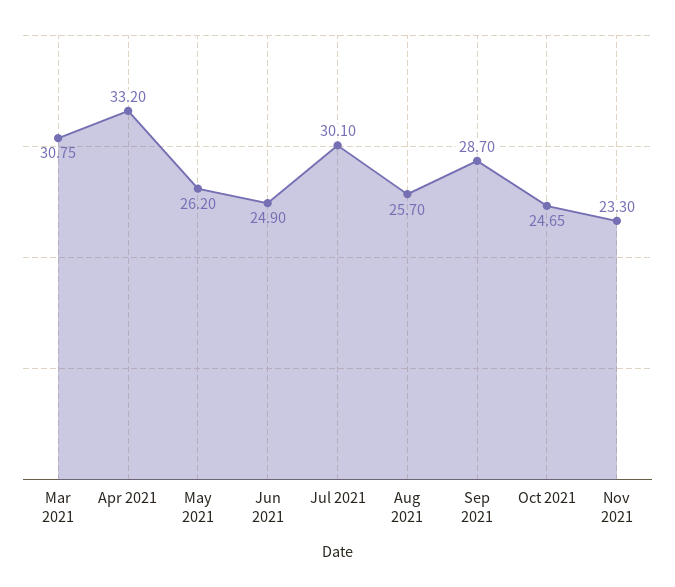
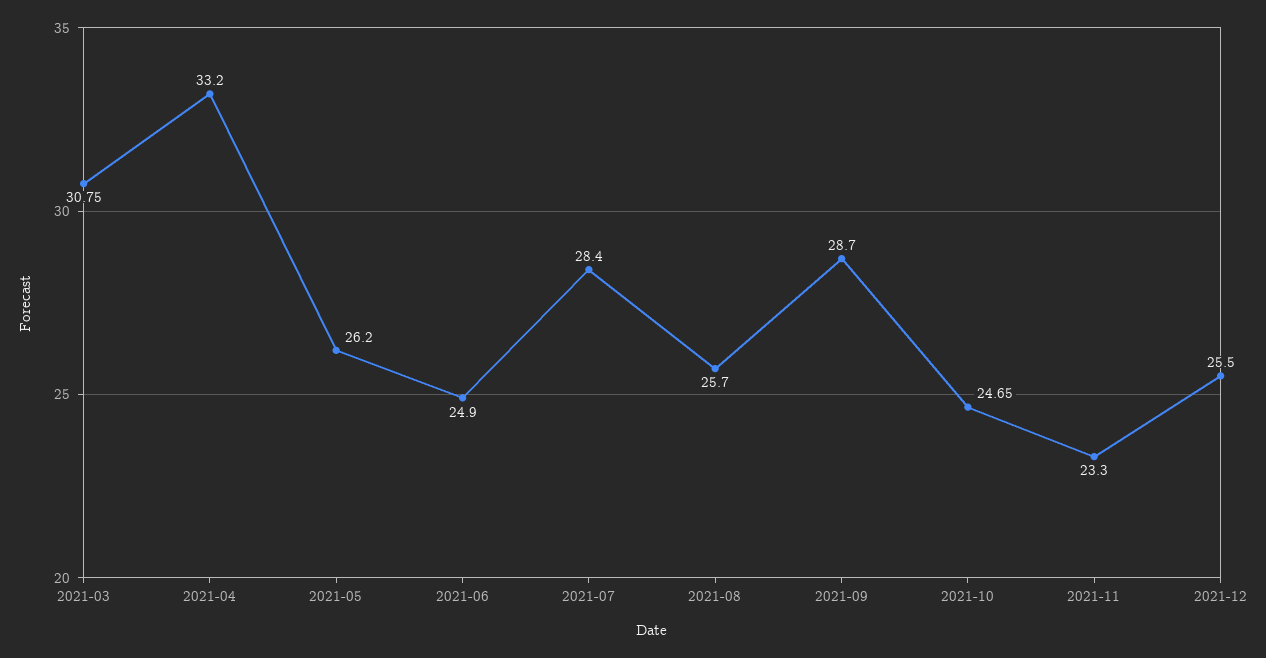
Jul 2021: 30.1 -> 28.4
2021-12: none -> 25.5

